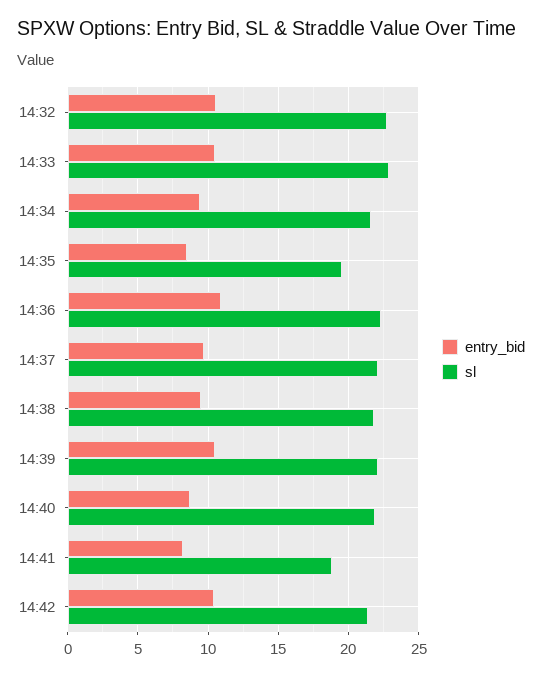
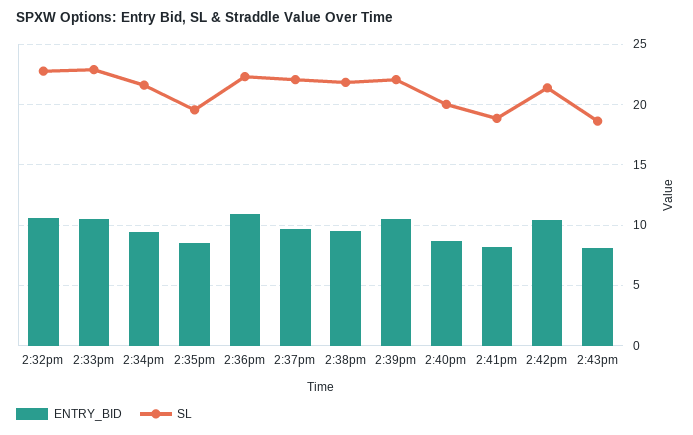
sl, 14:40: 22 -> 20
entry_bid, 2:43pm: none -> 8
sl, 2:43pm: none -> 18.5

